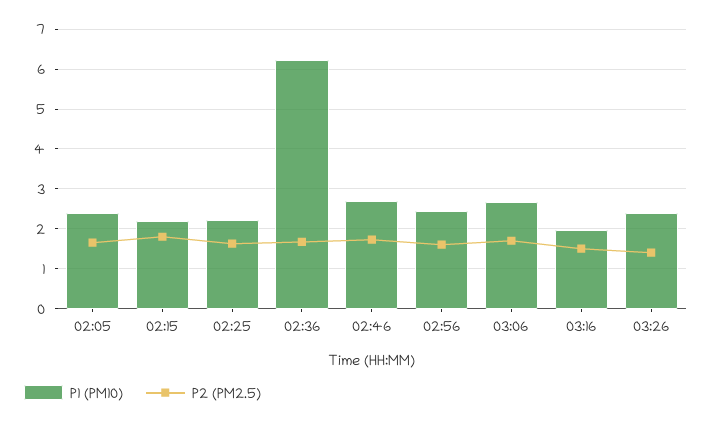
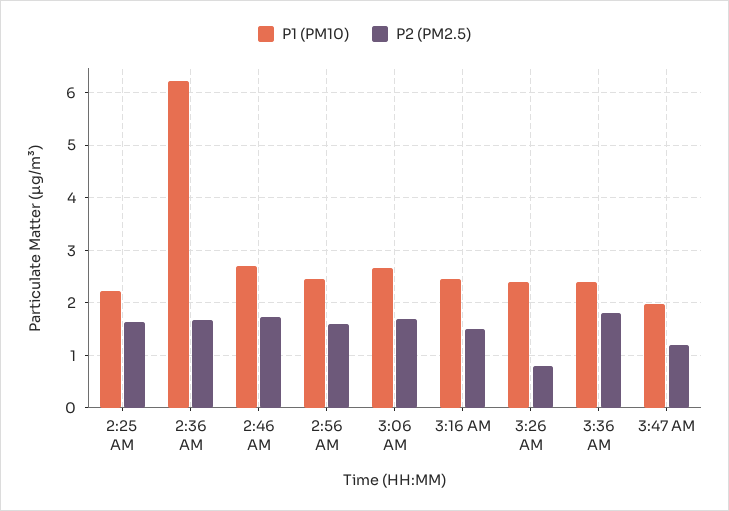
P1 (PM10), 02:05: 2.4 -> none
P2 (PM2.5), 02:05: 1.6 -> none
P1 (PM10), 02:15: 2.2 -> none
P2 (PM2.5), 02:15: 1.8 -> none
P1 (PM10), 03:16: 2 -> 2.4
P2 (PM2.5), 03:26: 1.4 -> 0.8
P1 (PM10), 3:36 AM: none -> 2.4
P2 (PM2.5), 3:36 AM: none -> 1.8
P1 (PM10), 3:47 AM: none -> 2
P2 (PM2.5), 3:47 AM: none -> 1.2

